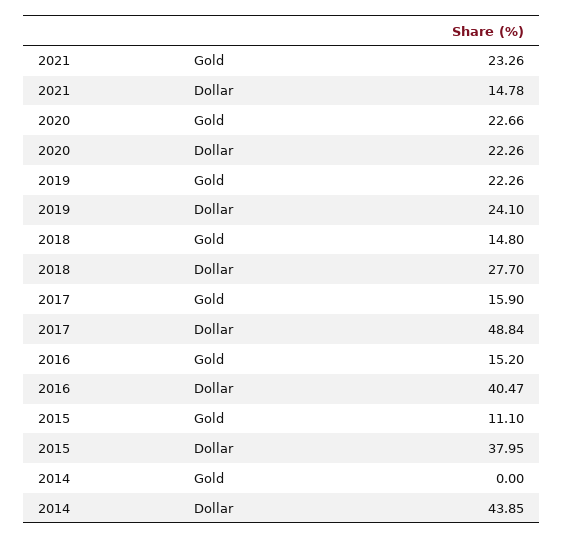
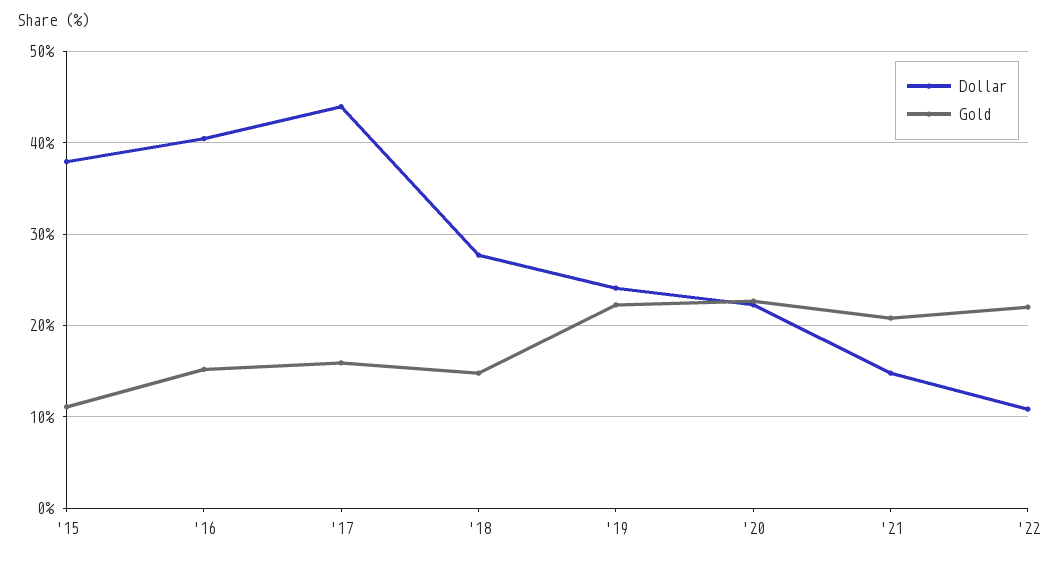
Gold, 2021: 23.26 -> 21
Dollar, 2017: 48.84 -> 44
Gold, 2014: 0 -> none
Dollar, 2014: 43.85 -> none
Dollar, '22: none -> 11
Gold, '22: none -> 22

